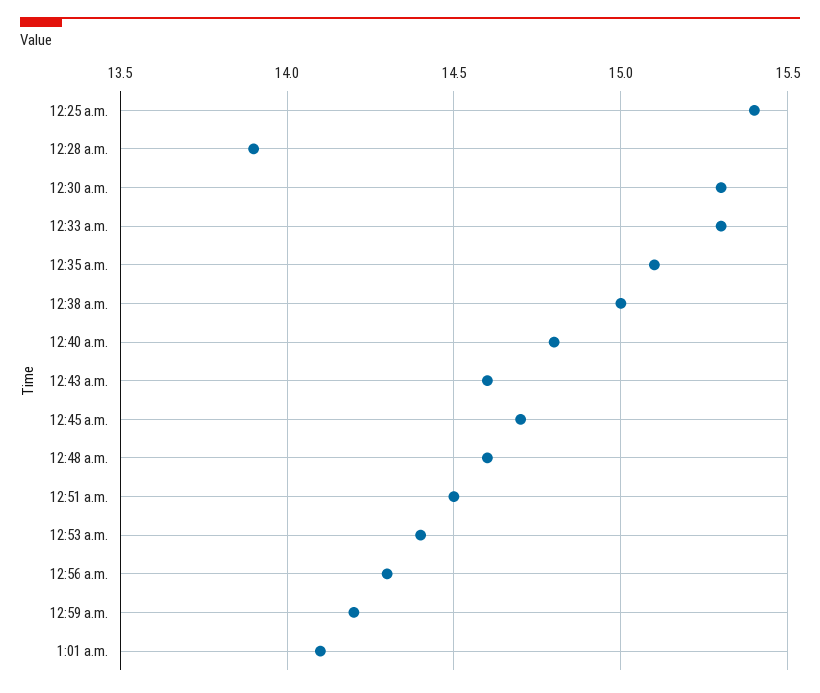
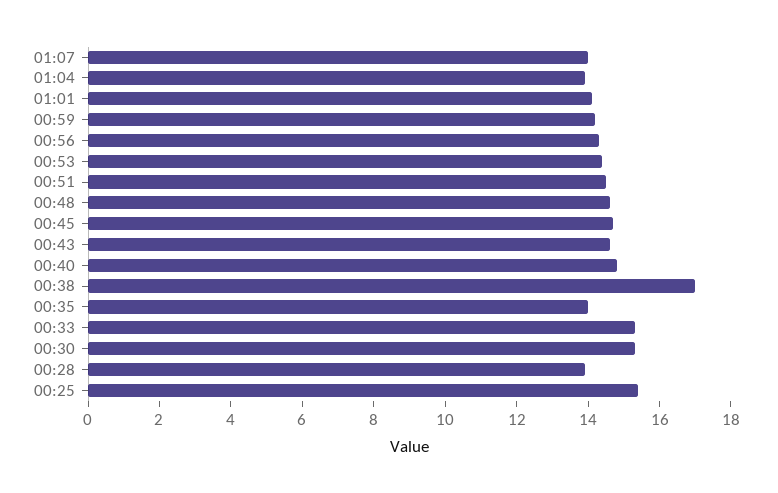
12:35 a.m.: 15.1 -> 14
12:38 a.m.: 15 -> 17
01:07: none -> 14
01:04: none -> 14

